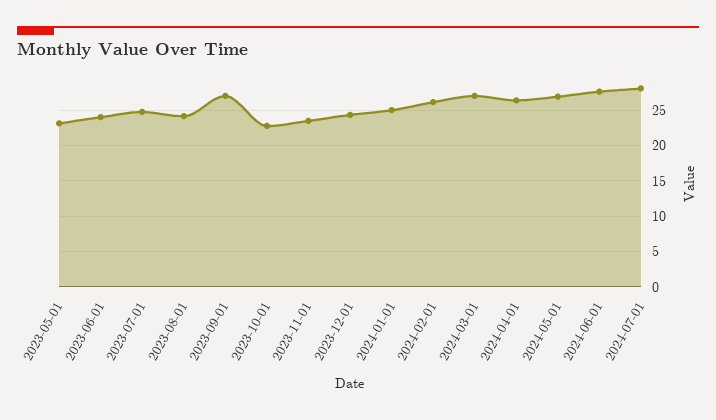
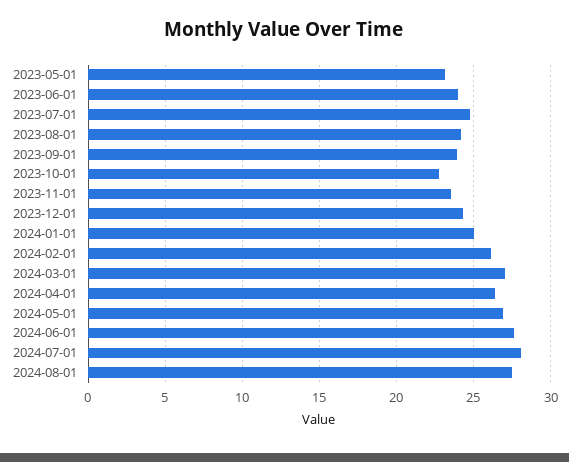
2023-09-01: 27 -> 24
2024-08-01: none -> 27.5

